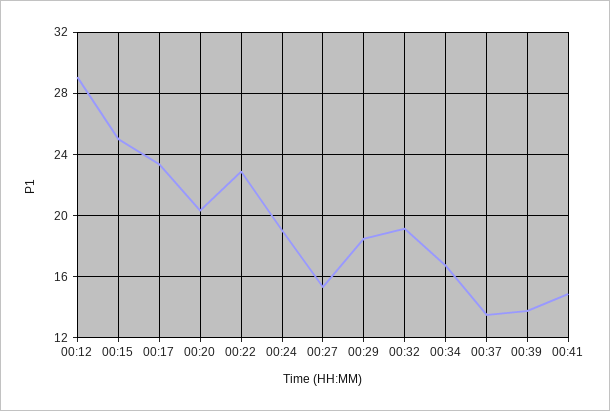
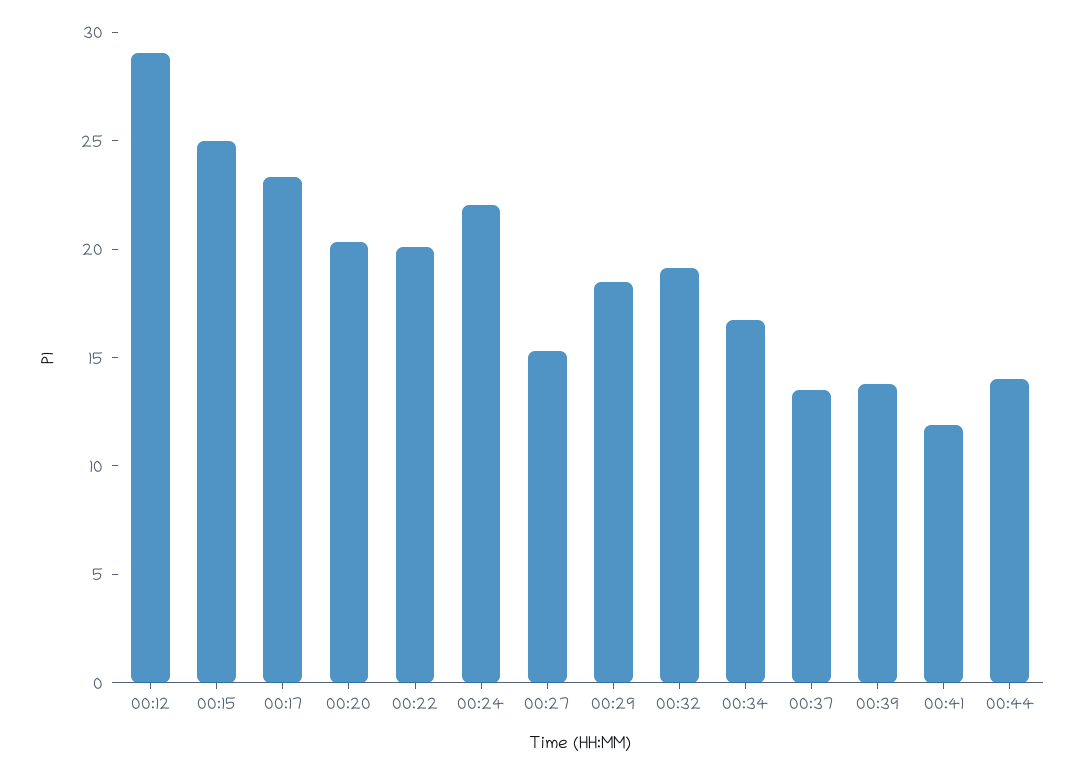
00:22: 23 -> 20
00:24: 19 -> 22
00:41: 15 -> 12
00:44: none -> 14

